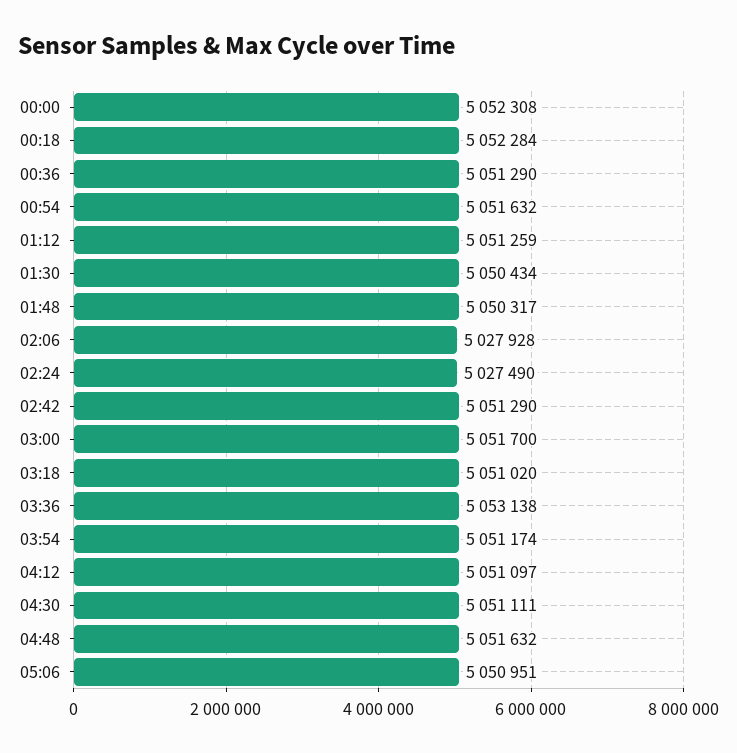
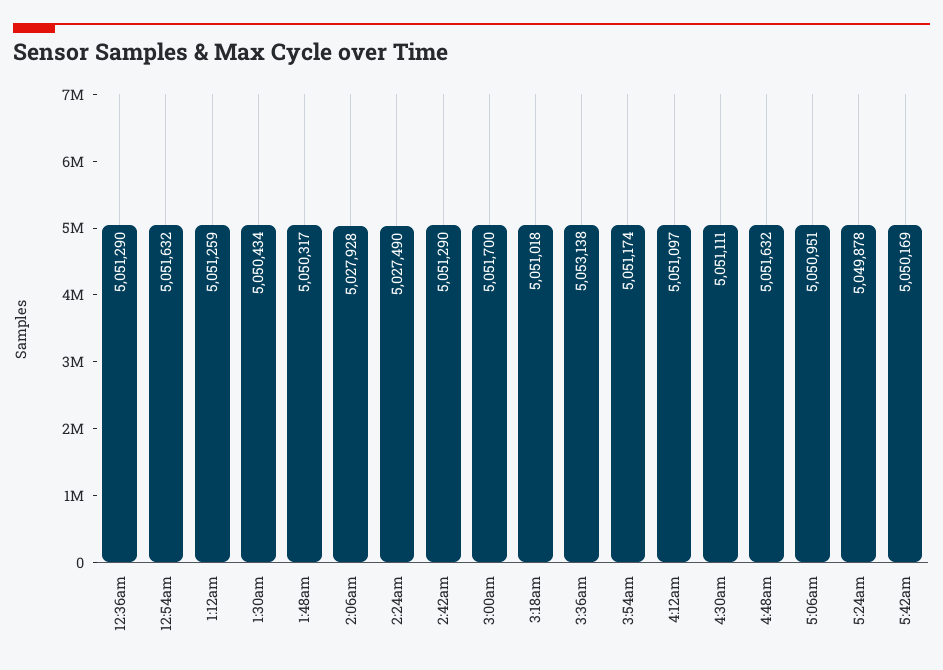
00:00: 5052308 -> none
00:18: 5052284 -> none
03:18: 5051020 -> 5051018
5:24am: none -> 5049878
5:42am: none -> 5050169

